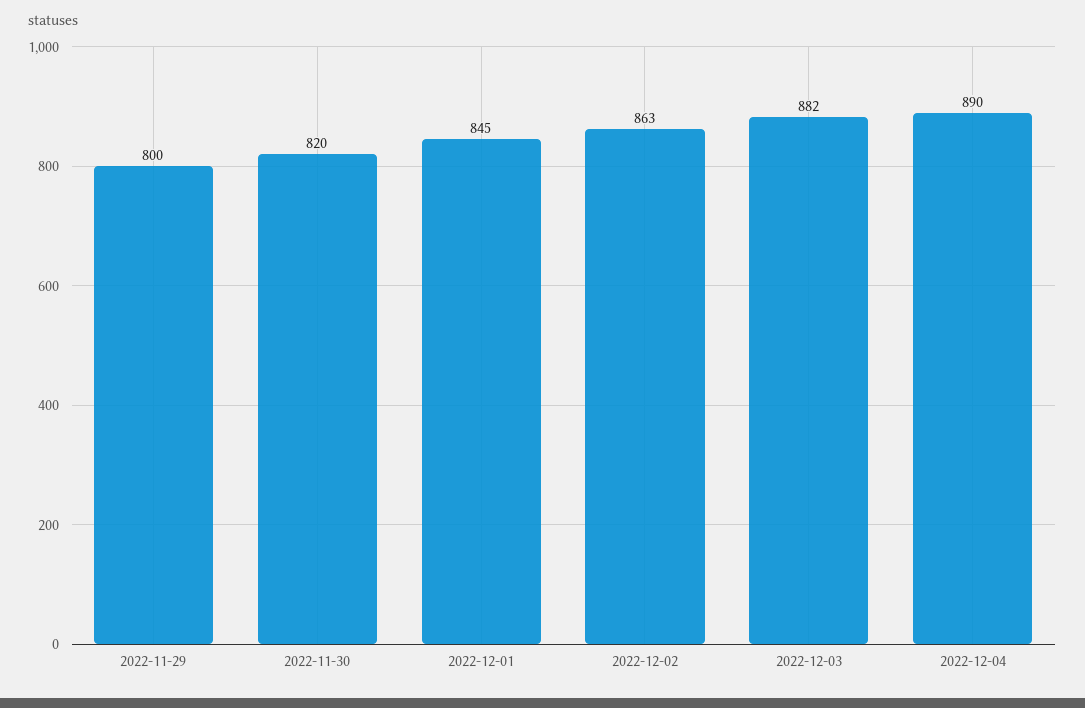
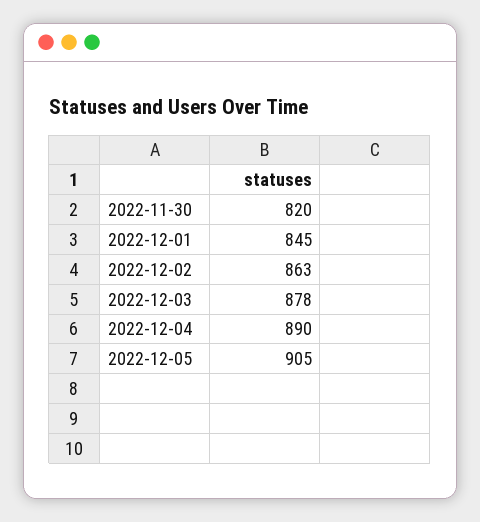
2022-11-29: 800 -> none
2022-12-03: 882 -> 878
2022-12-05: none -> 905

